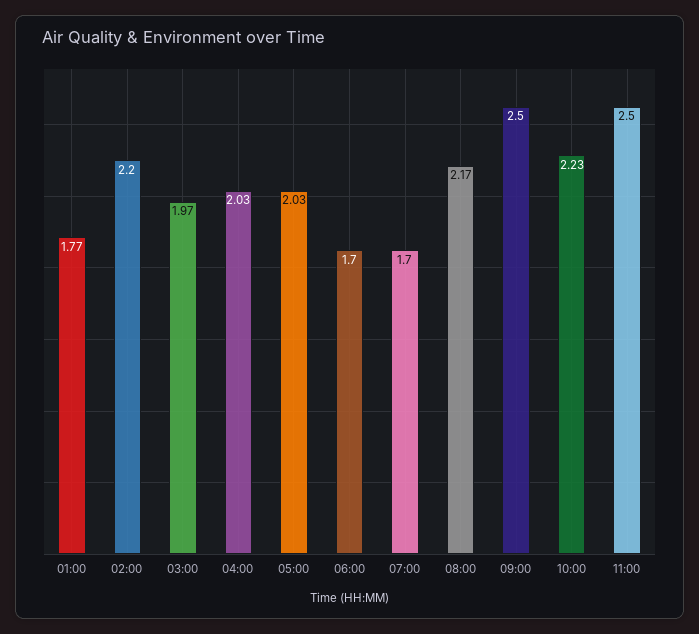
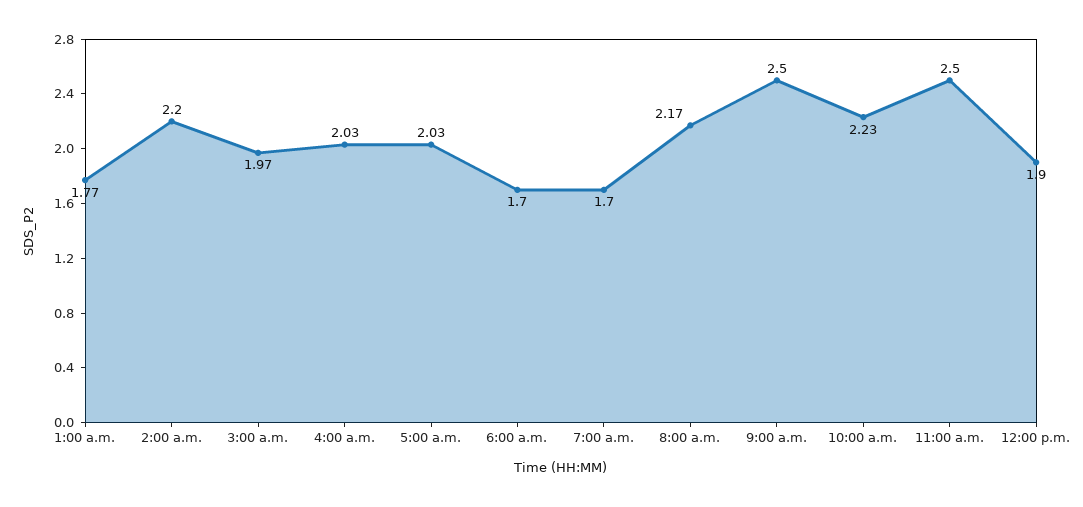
12:00 p.m.: none -> 1.9

